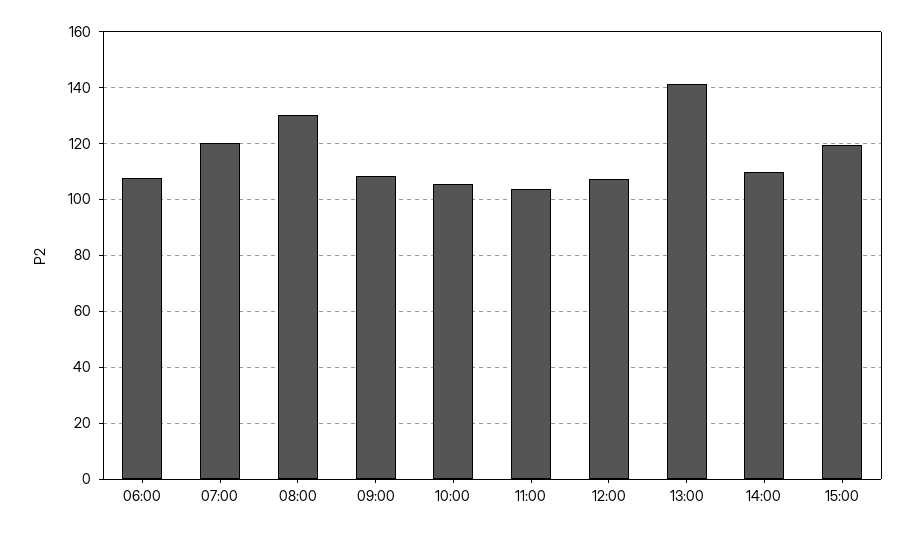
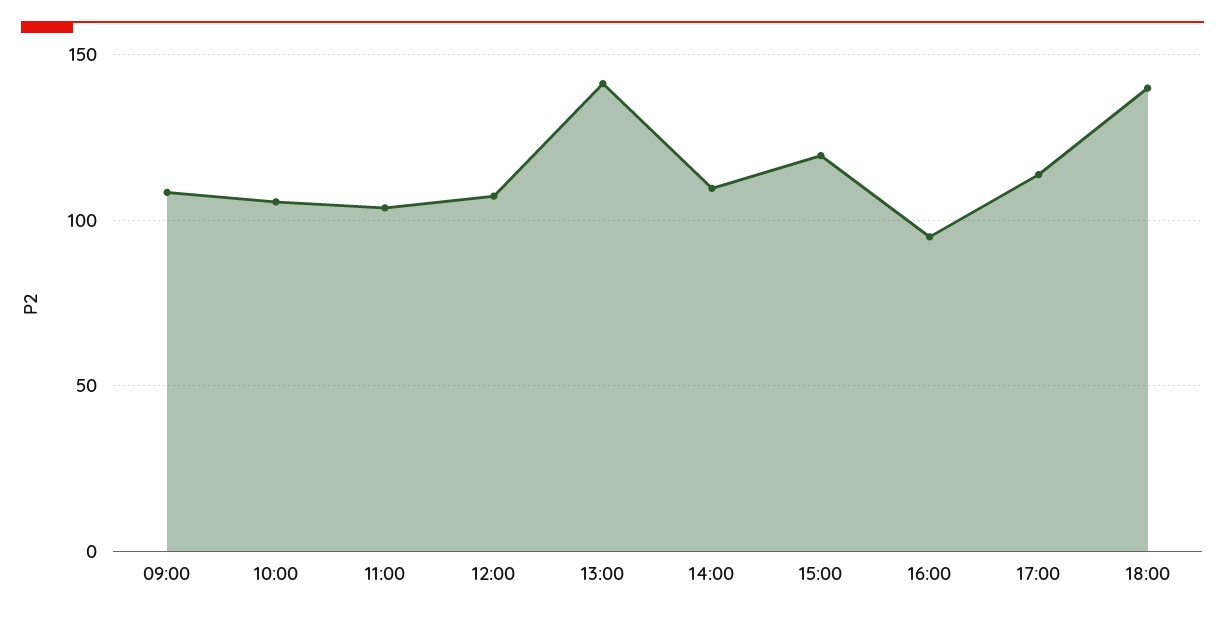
06:00: 107.5 -> none
07:00: 120 -> none
08:00: 130 -> none
16:00: none -> 95
17:00: none -> 115
18:00: none -> 140

